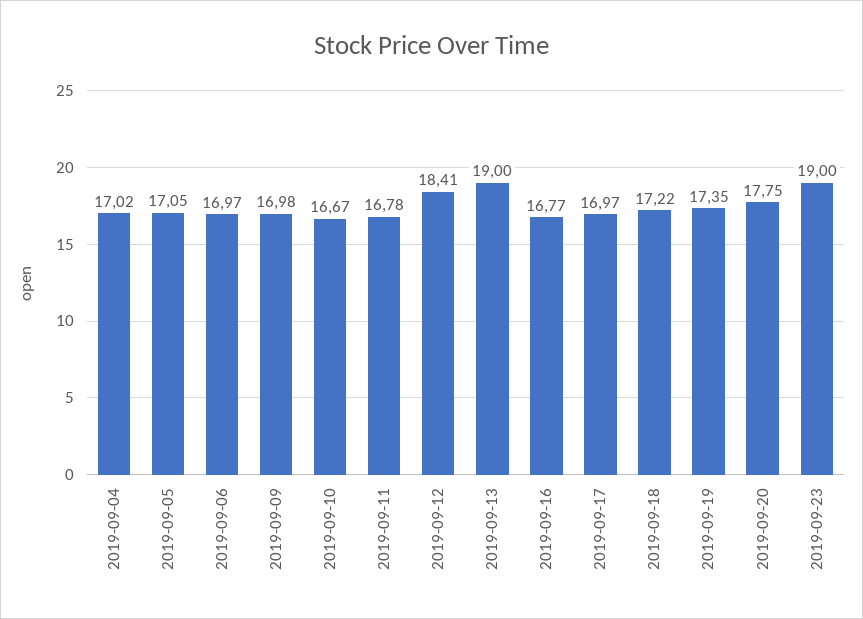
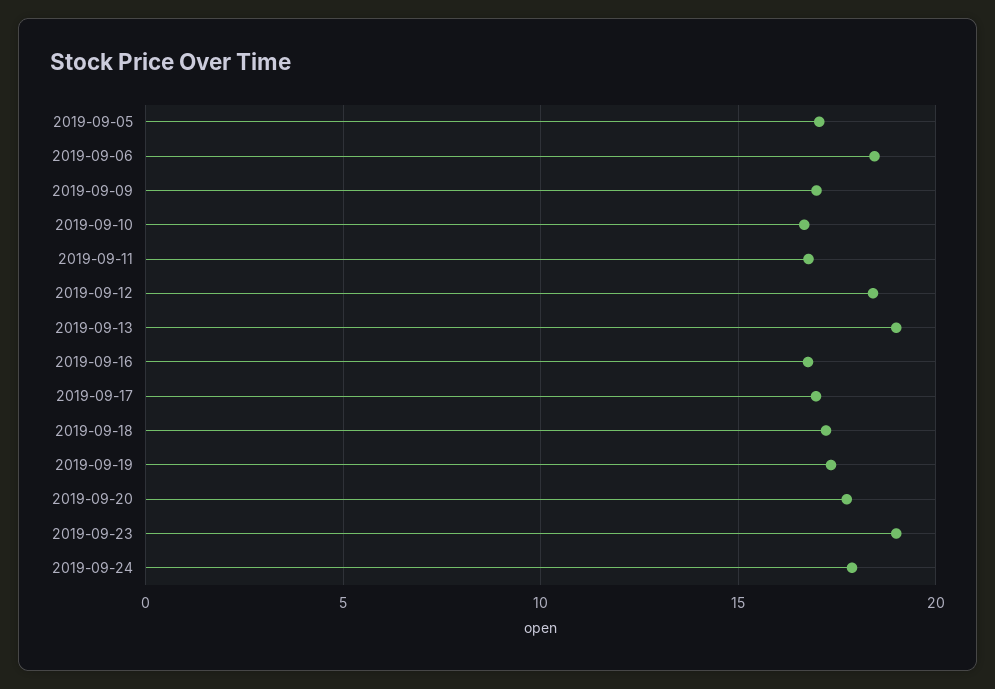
2019-09-04: 17.02 -> none
2019-09-06: 16.97 -> 18.5
2019-09-24: none -> 18

